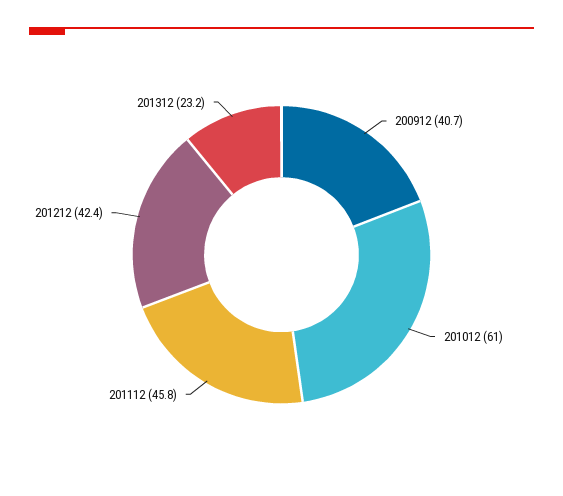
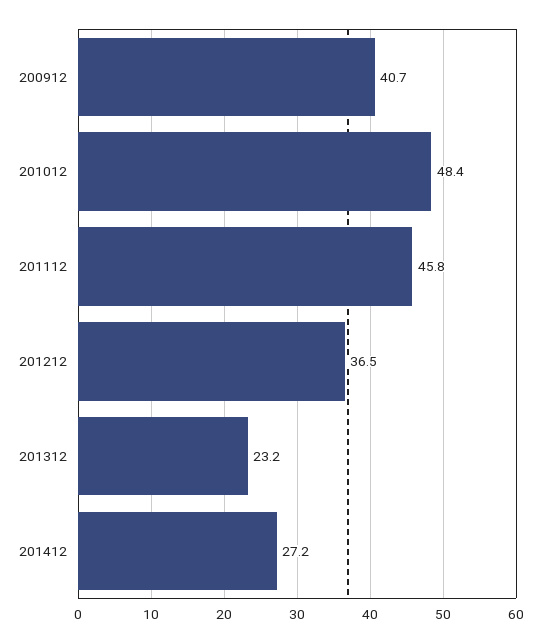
201012: 61 -> 48.4
201212: 42.4 -> 36.5
201412: none -> 27.2

